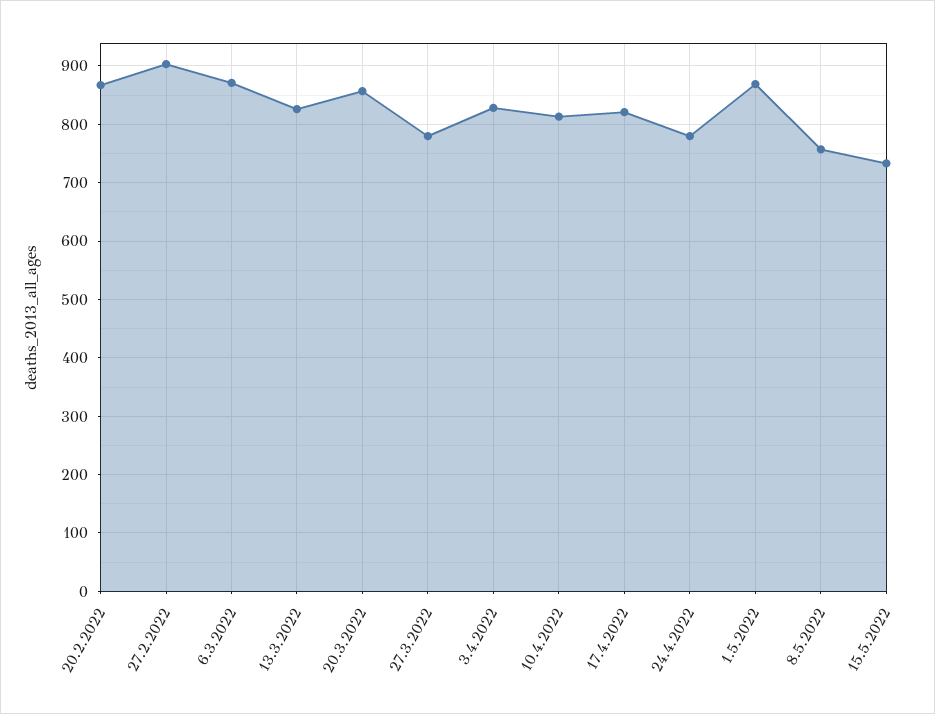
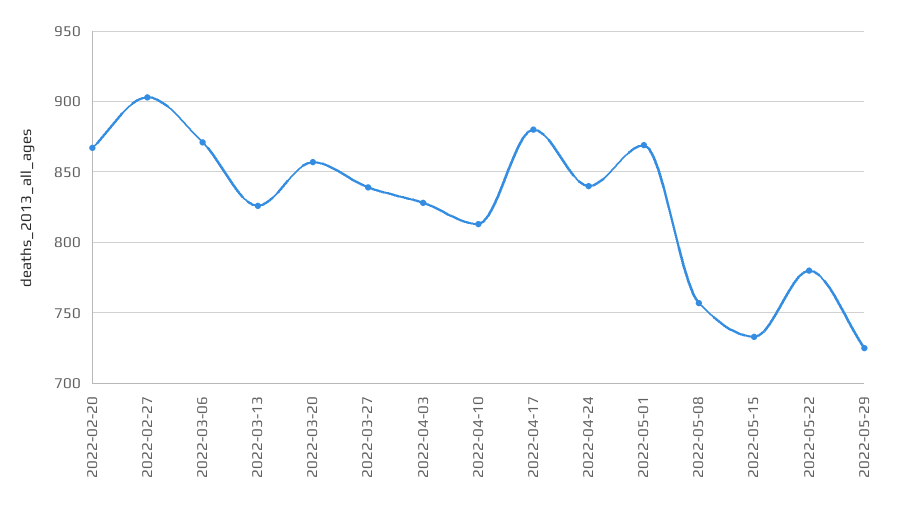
27.3.2022: 780 -> 840
17.4.2022: 820 -> 880
24.4.2022: 780 -> 840
2022-05-22: none -> 780
2022-05-29: none -> 725

